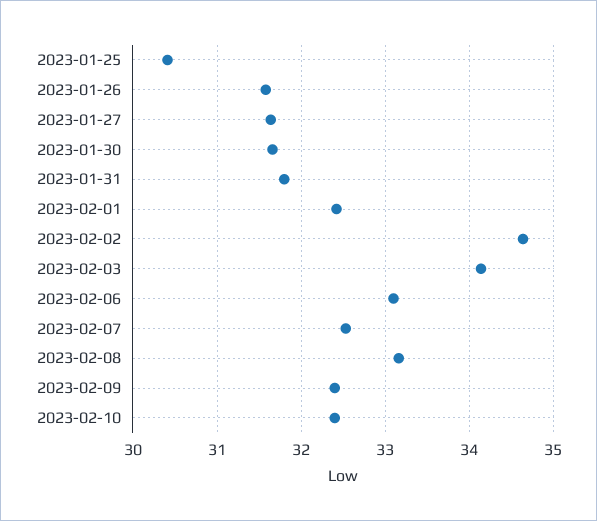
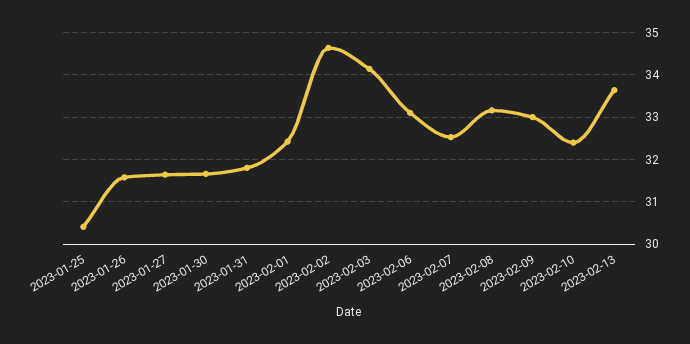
2023-02-09: 32.4 -> 33
2023-02-13: none -> 33.6

